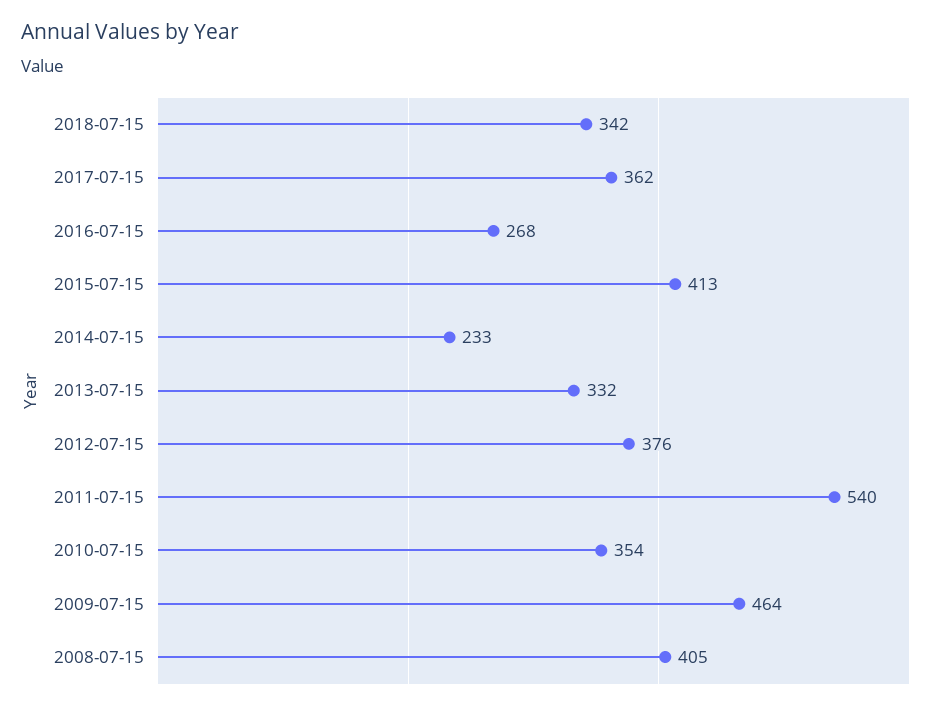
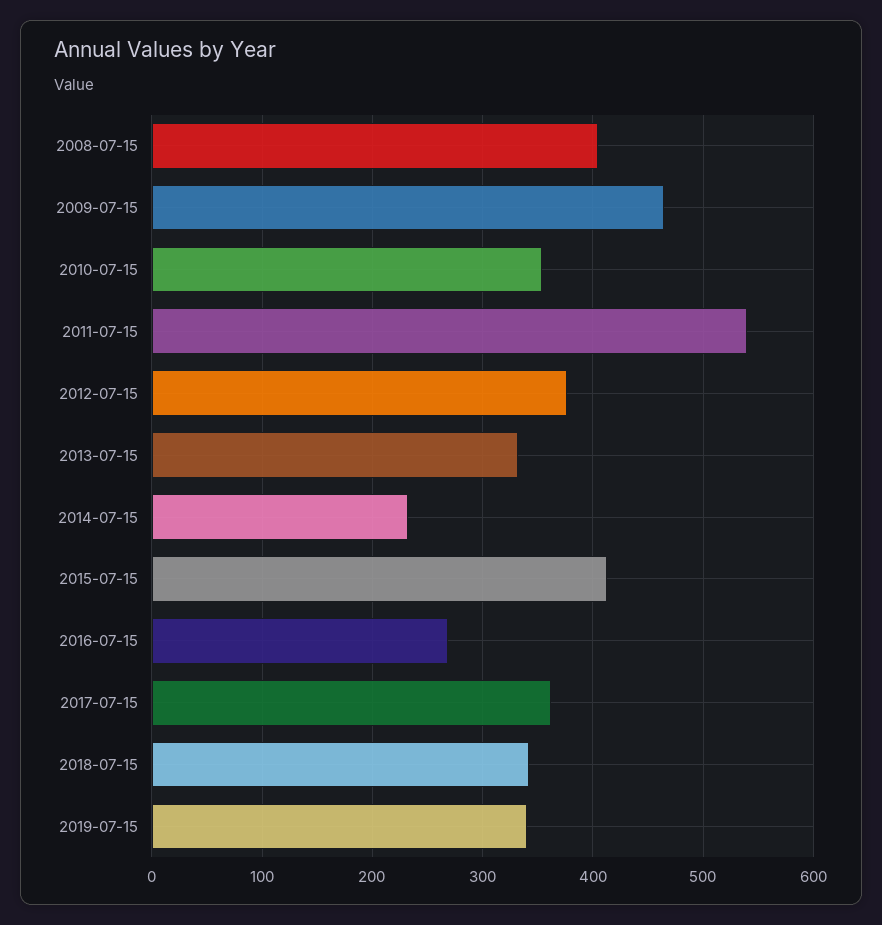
2019-07-15: none -> 340

